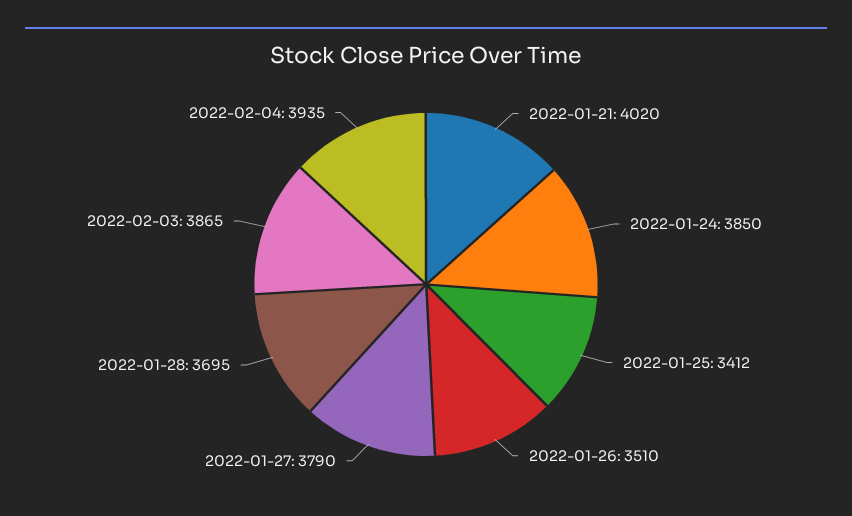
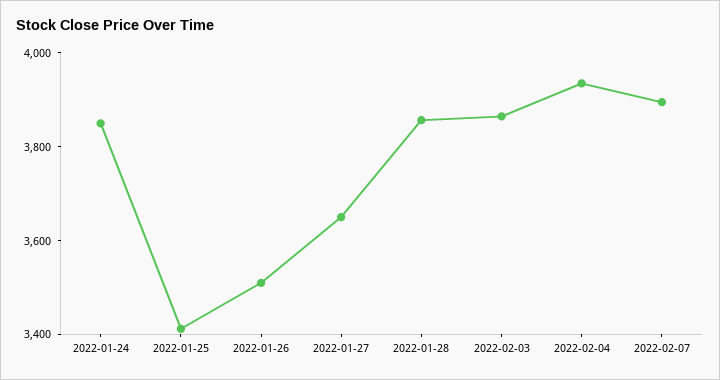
2022-01-21: 4020 -> none
2022-01-27: 3790 -> 3650
2022-01-28: 3695 -> 3850
2022-02-07: none -> 3900

